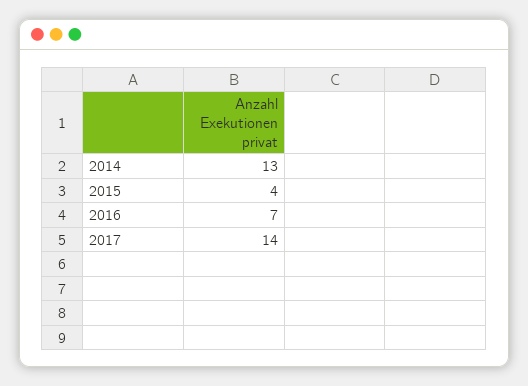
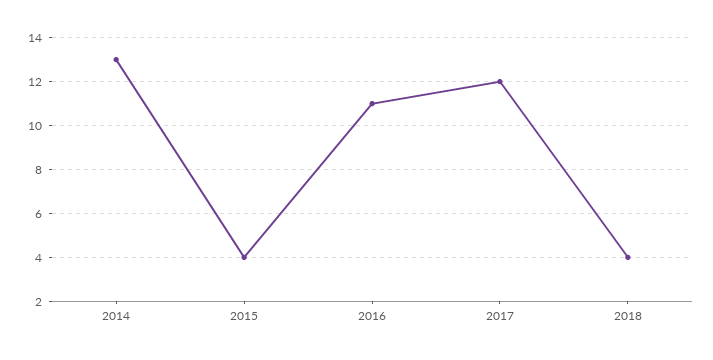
2016: 7 -> 11
2017: 14 -> 12
2018: none -> 4

